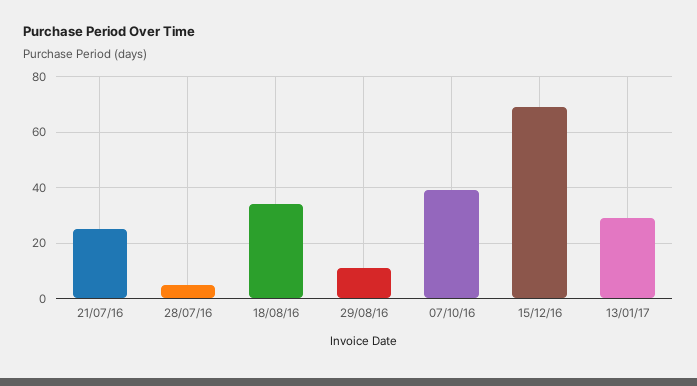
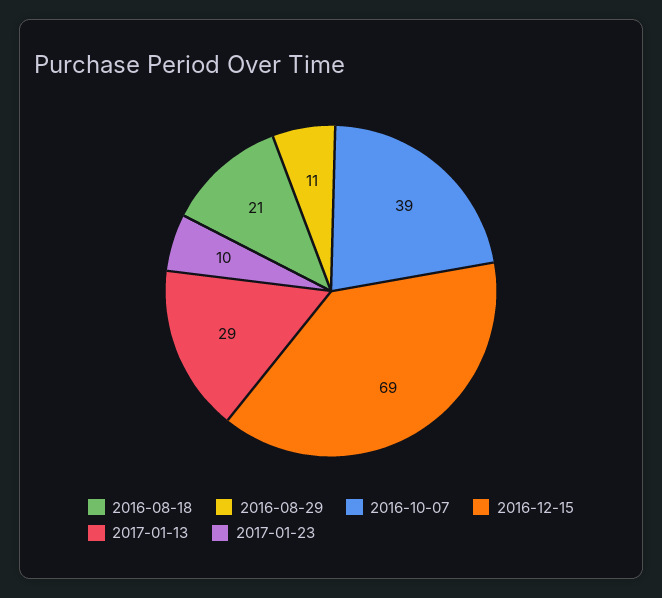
21/07/16: 25 -> none
28/07/16: 5 -> none
18/08/16: 35 -> 21
2017-01-23: none -> 10

